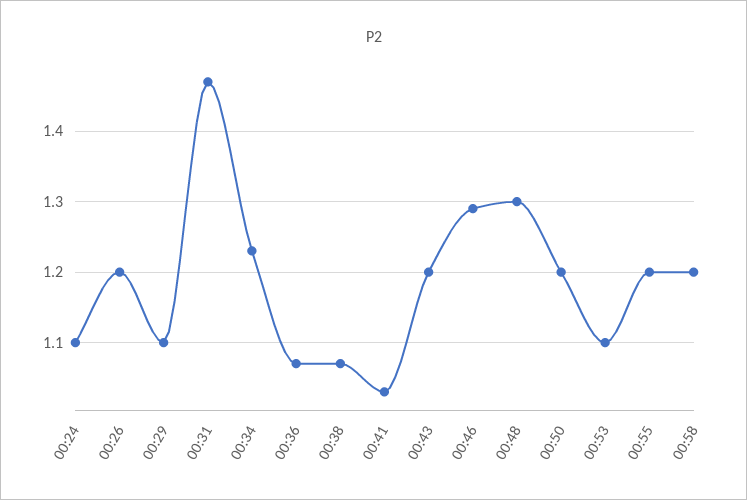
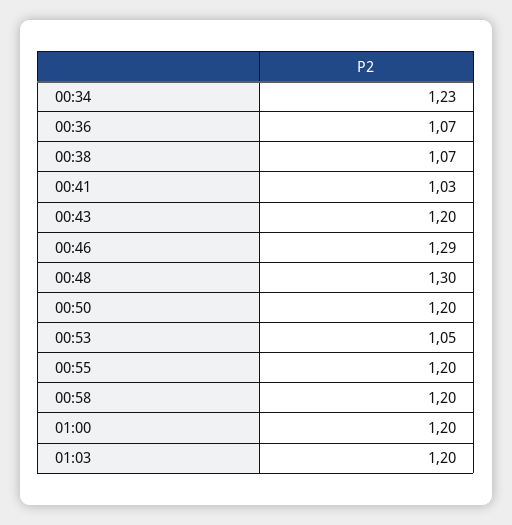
00:24: 1.1 -> none
00:26: 1.2 -> none
00:29: 1.1 -> none
00:31: 1.47 -> none
00:53: 1.1 -> 1.05
01:00: none -> 1.2
01:03: none -> 1.2

